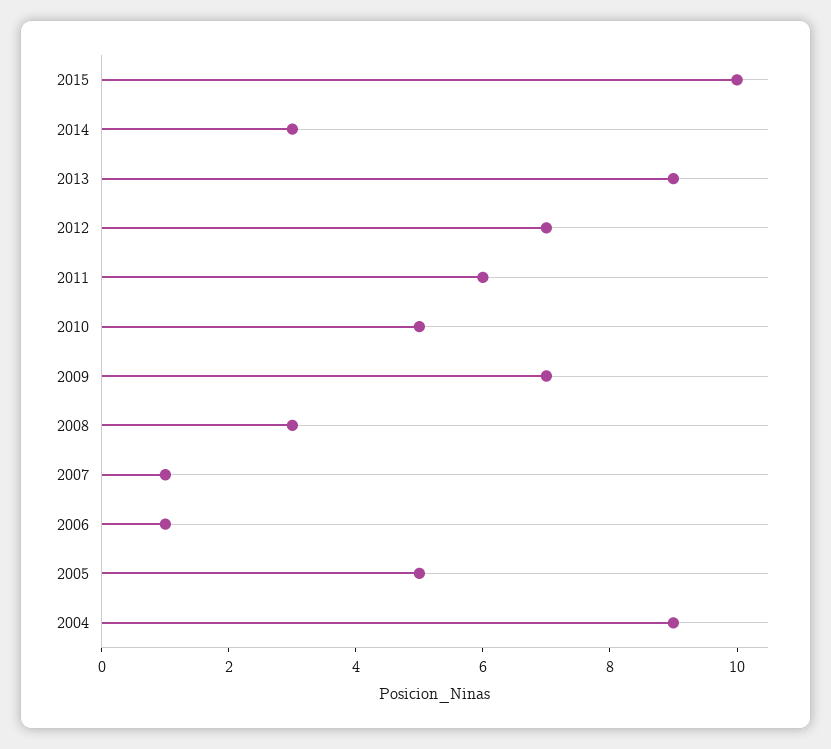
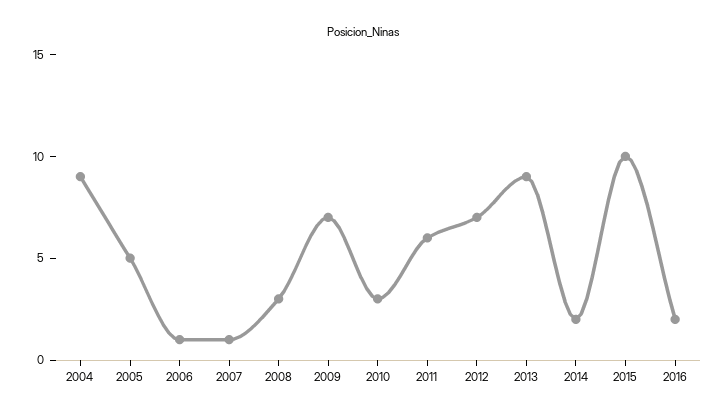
2014: 3 -> 2
2010: 5 -> 3
2016: none -> 2

